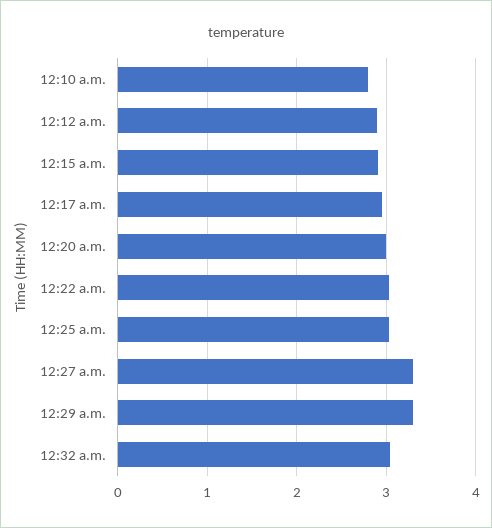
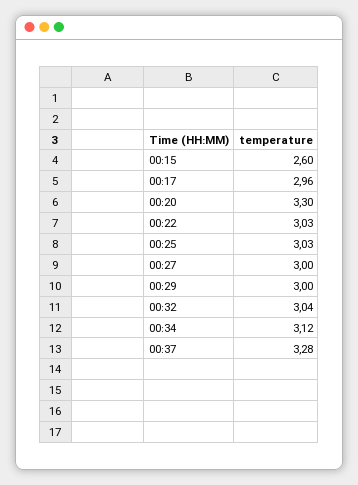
12:10 a.m.: 2.8 -> none
12:12 a.m.: 2.9 -> none
12:15 a.m.: 2.9 -> 2.6
12:20 a.m.: 3 -> 3.3
12:27 a.m.: 3.3 -> 3
12:29 a.m.: 3.3 -> 3
00:34: none -> 3.12
00:37: none -> 3.28

